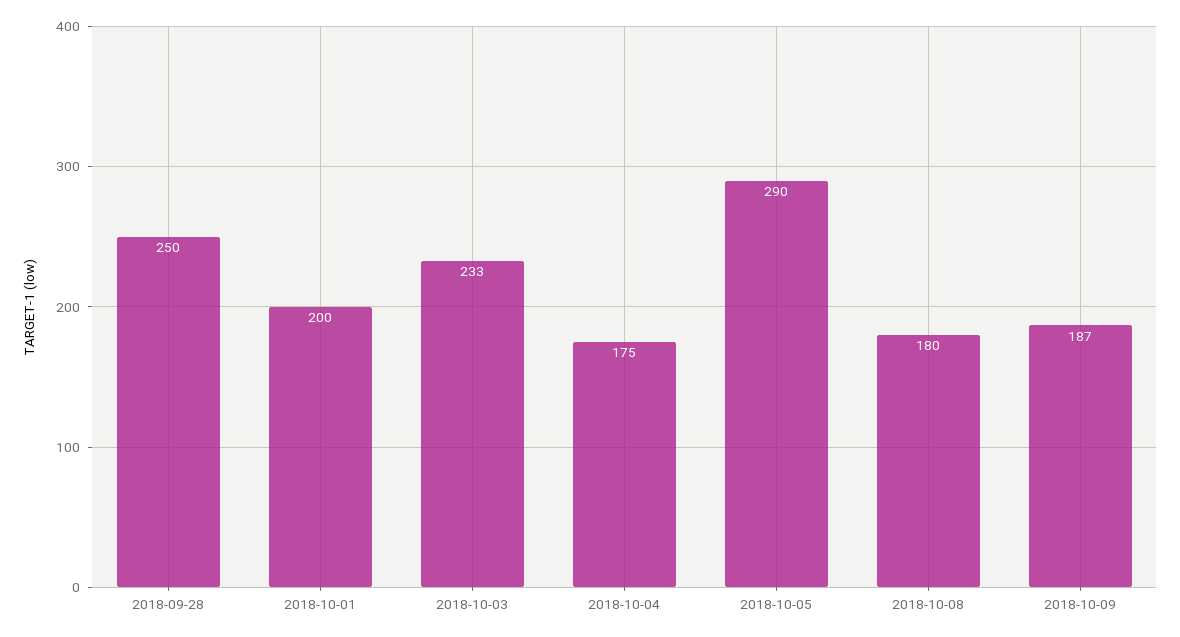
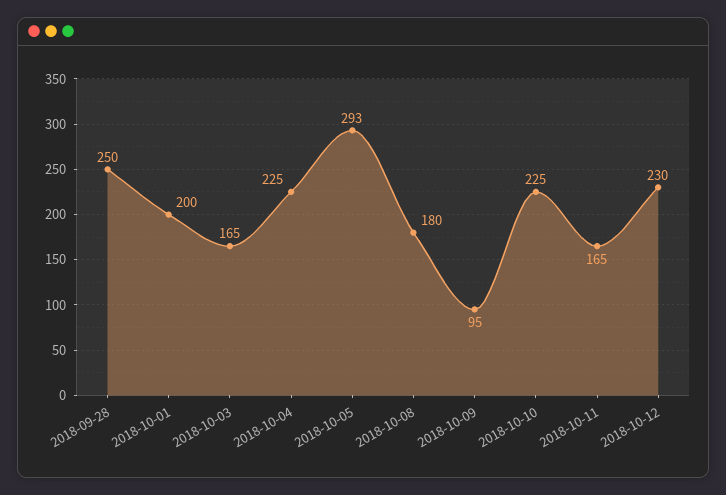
2018-10-03: 233 -> 165
2018-10-04: 175 -> 225
2018-10-05: 290 -> 293
2018-10-09: 187 -> 95
2018-10-10: none -> 225
2018-10-11: none -> 165
2018-10-12: none -> 230

